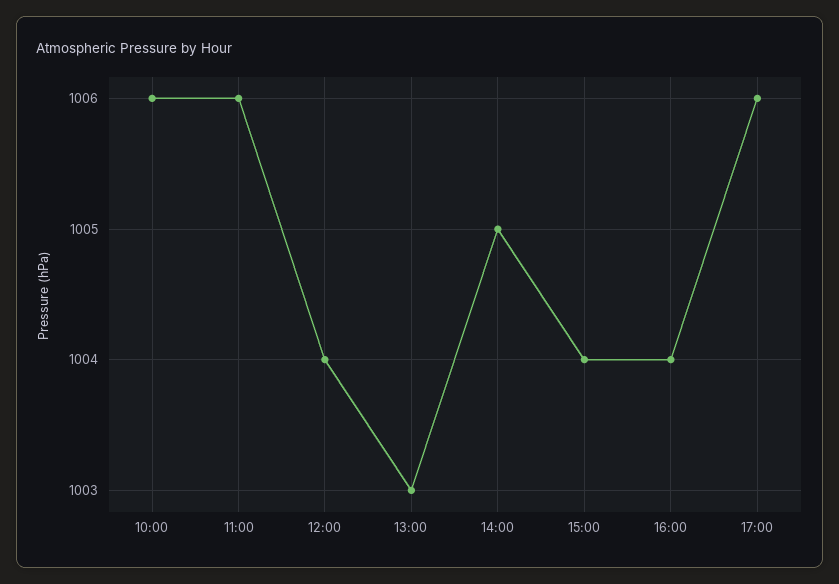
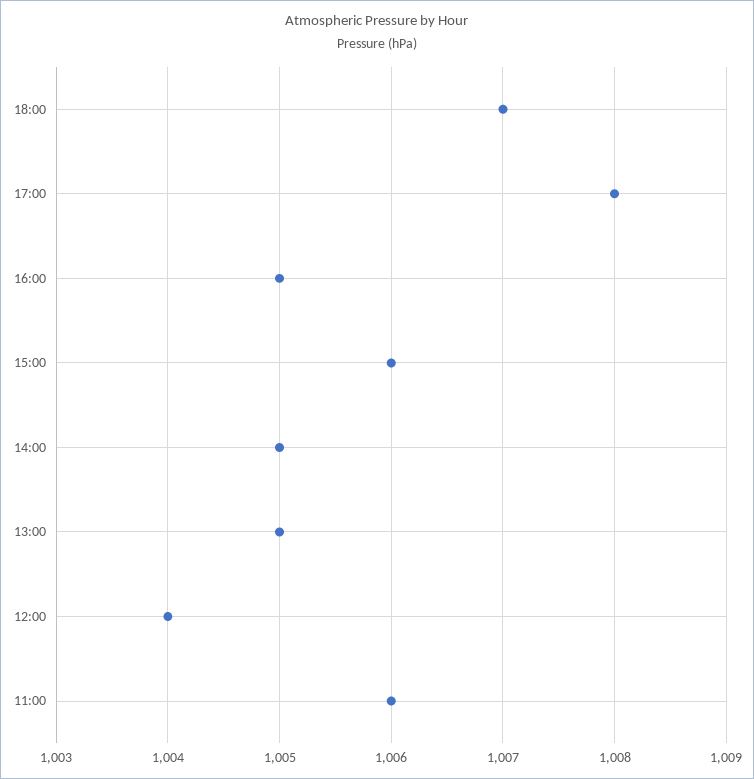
10:00: 1006 -> none
13:00: 1003 -> 1005
15:00: 1004 -> 1006
16:00: 1004 -> 1005
17:00: 1006 -> 1008
18:00: none -> 1007

